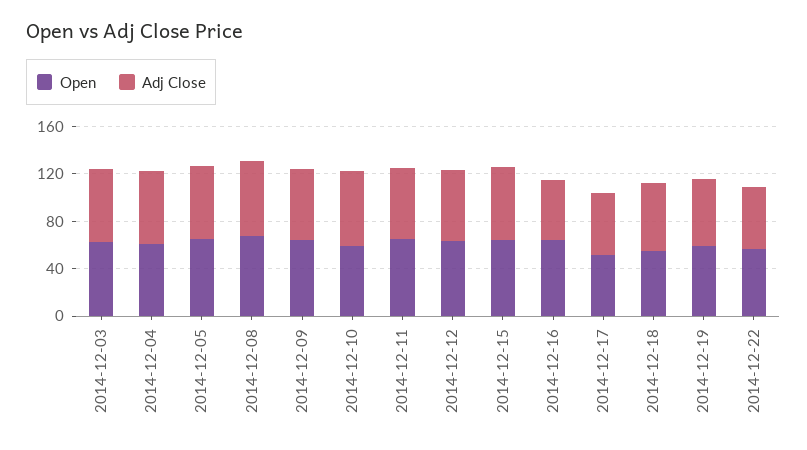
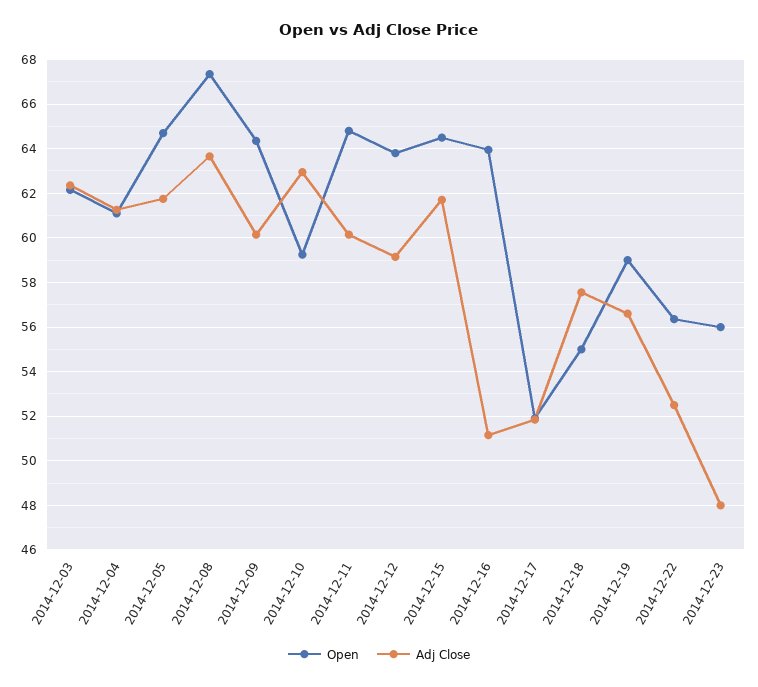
Open, 2014-12-23: none -> 56
Adj Close, 2014-12-23: none -> 48

